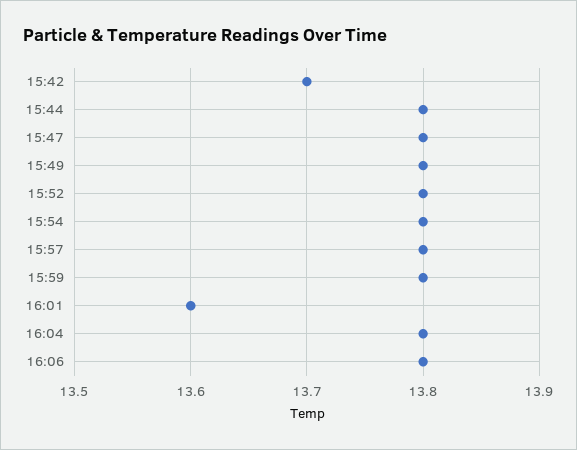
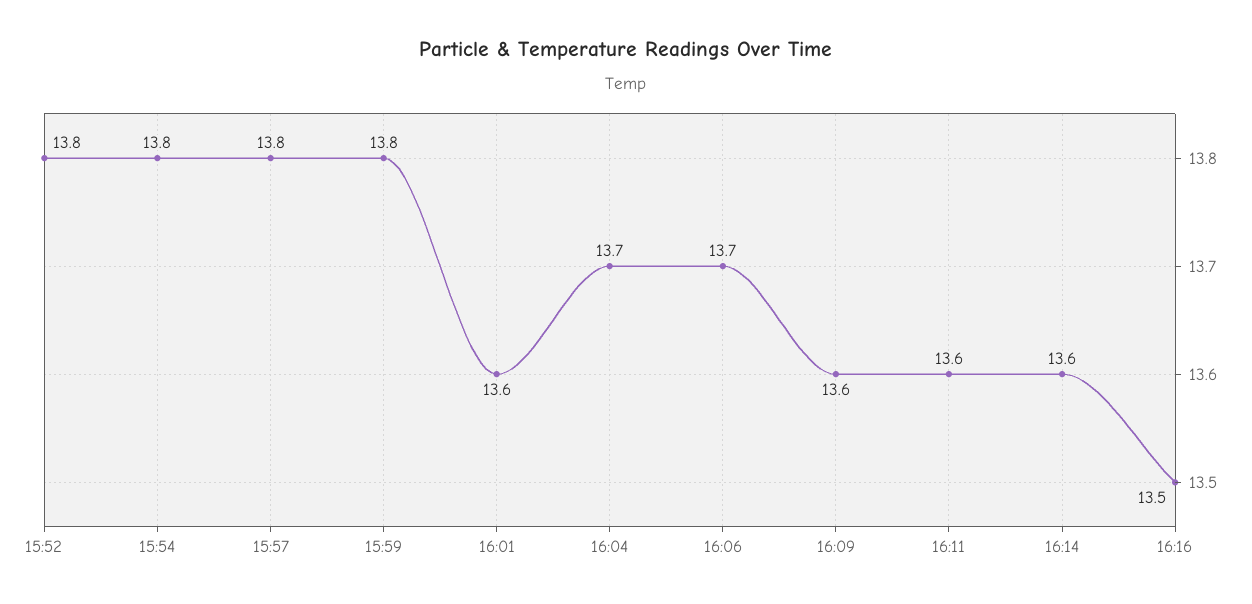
15:42: 13.7 -> none
15:44: 13.8 -> none
15:47: 13.8 -> none
15:49: 13.8 -> none
16:04: 13.8 -> 13.7
16:06: 13.8 -> 13.7
16:09: none -> 13.6
16:11: none -> 13.6
16:14: none -> 13.6
16:16: none -> 13.5

